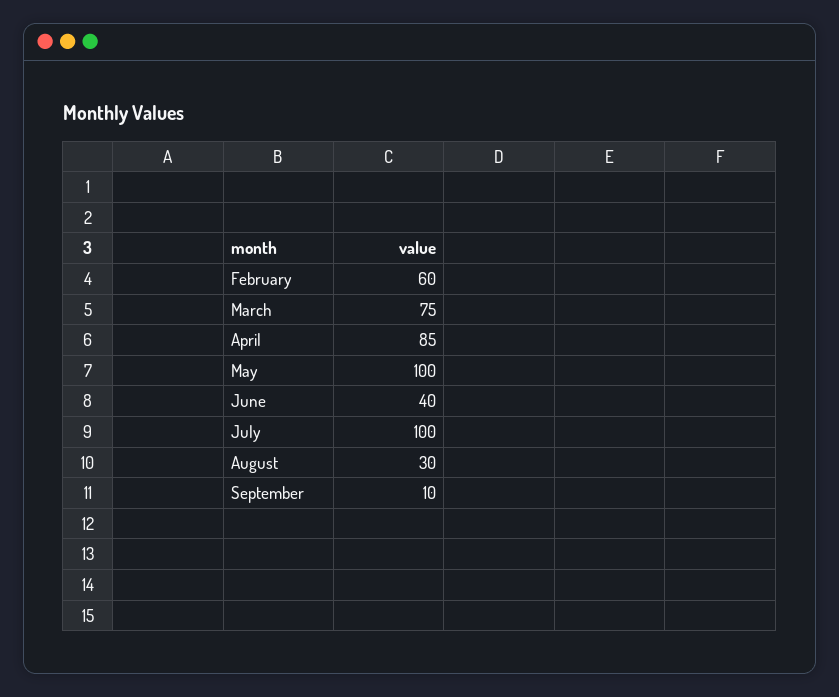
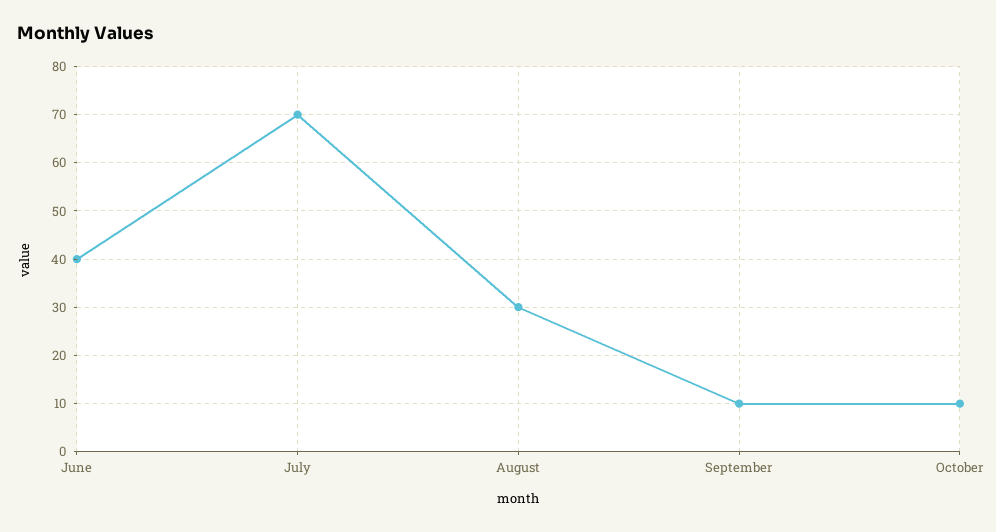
February: 60 -> none
March: 75 -> none
April: 85 -> none
May: 100 -> none
July: 100 -> 70
October: none -> 10

